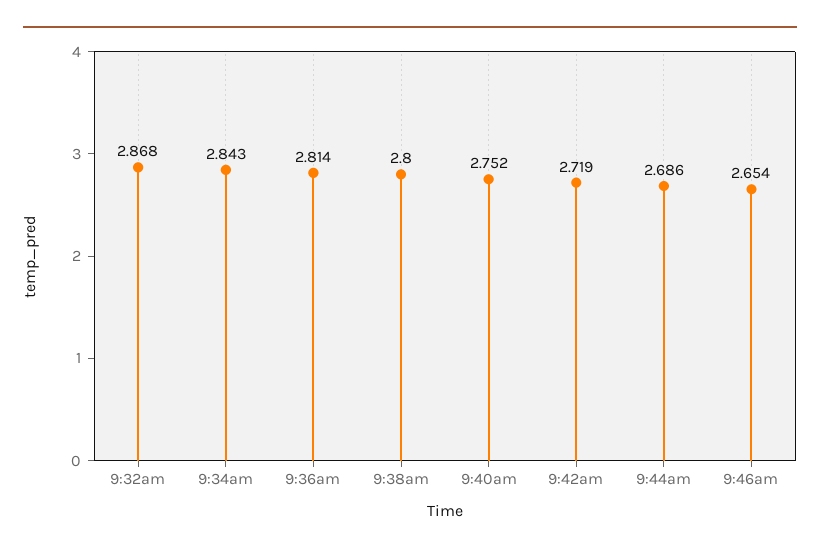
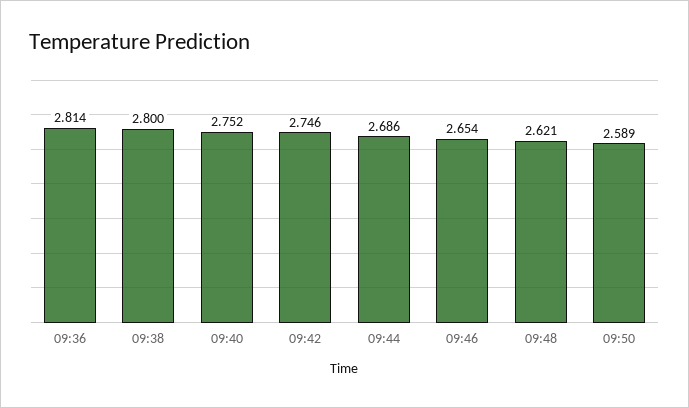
9:32am: 2.868 -> none
9:34am: 2.843 -> none
9:42am: 2.719 -> 2.746
09:48: none -> 2.621
09:50: none -> 2.589

